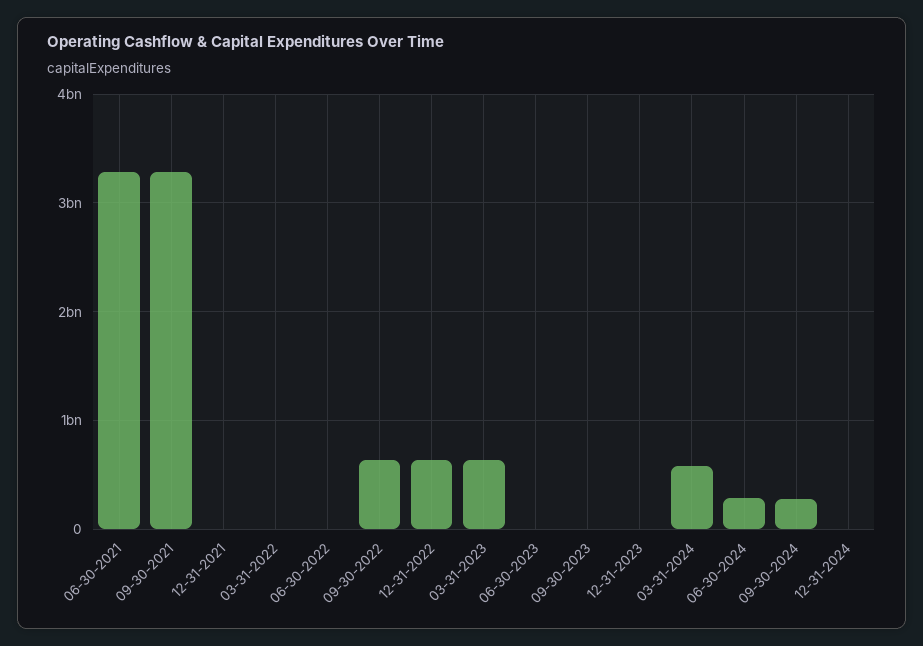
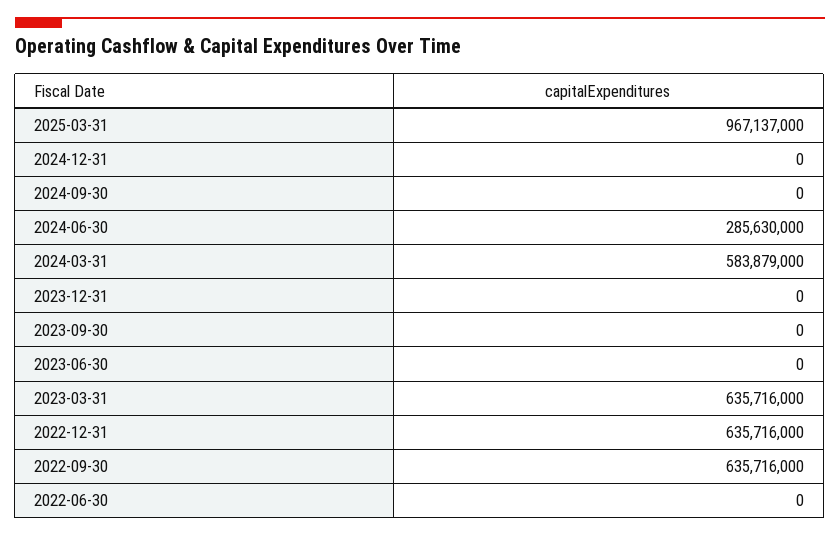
06-30-2021: 3300000000 -> none
09-30-2021: 3300000000 -> none
12-31-2021: 0 -> none
03-31-2022: 0 -> none
09-30-2024: 300000000 -> 0
2025-03-31: none -> 967137000

